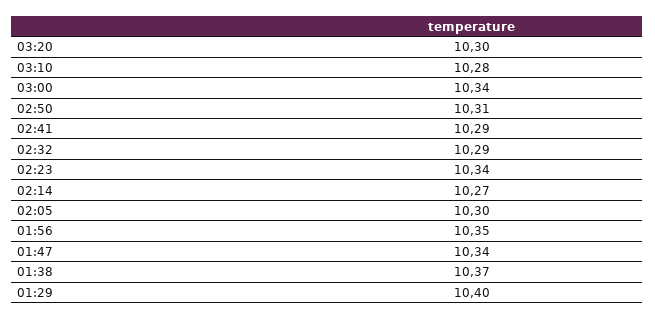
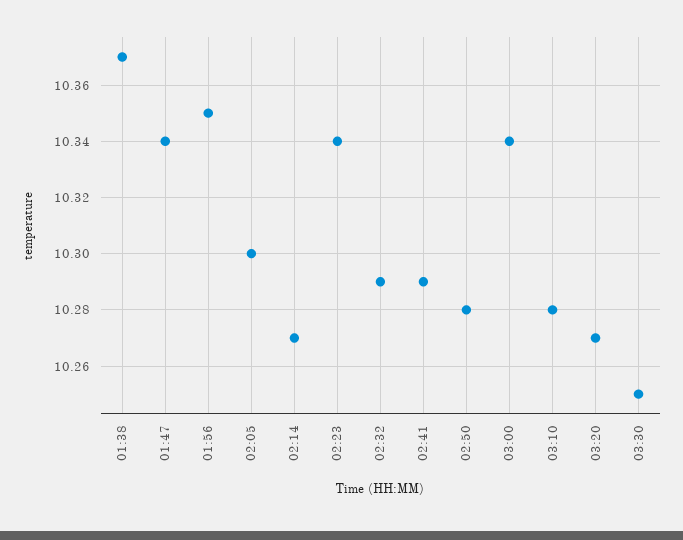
03:20: 10.3 -> 10.27
02:50: 10.31 -> 10.28
01:29: 10.4 -> none
03:30: none -> 10.25

